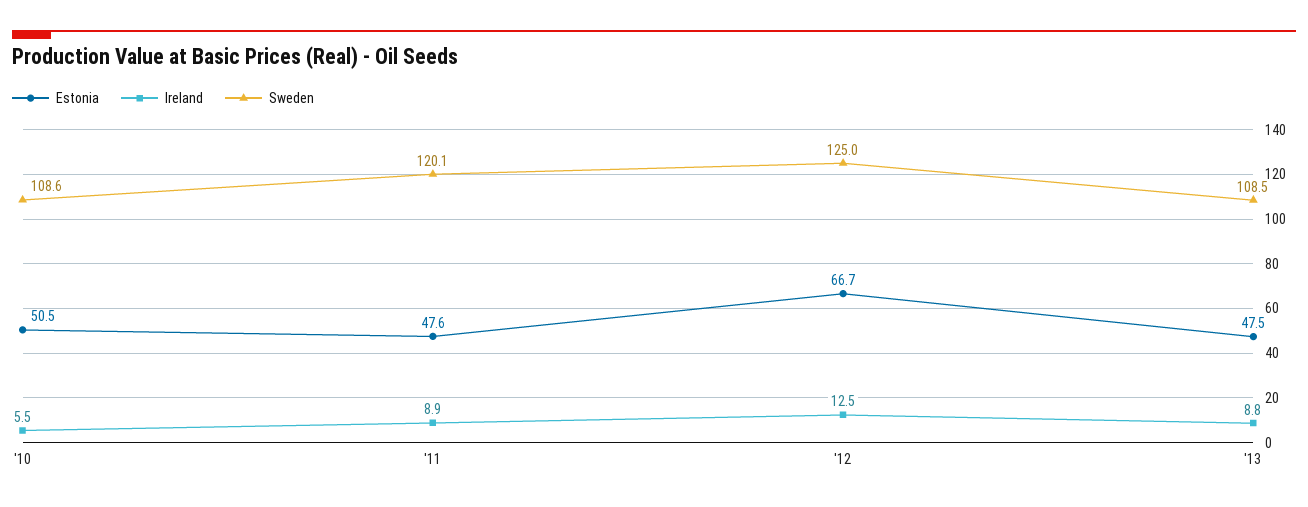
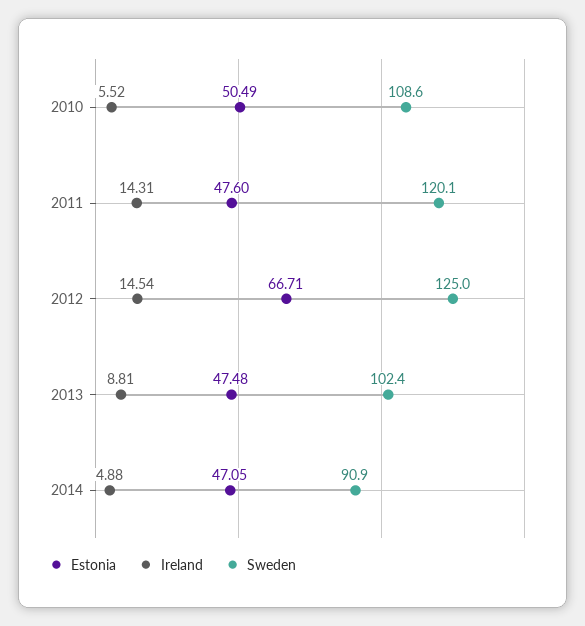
Ireland, '11: 8.9 -> 14.31
Ireland, '12: 12.5 -> 14.54
Sweden, '13: 108.5 -> 102.4
Estonia, 2014: none -> 47.05
Ireland, 2014: none -> 4.88
Sweden, 2014: none -> 90.9

